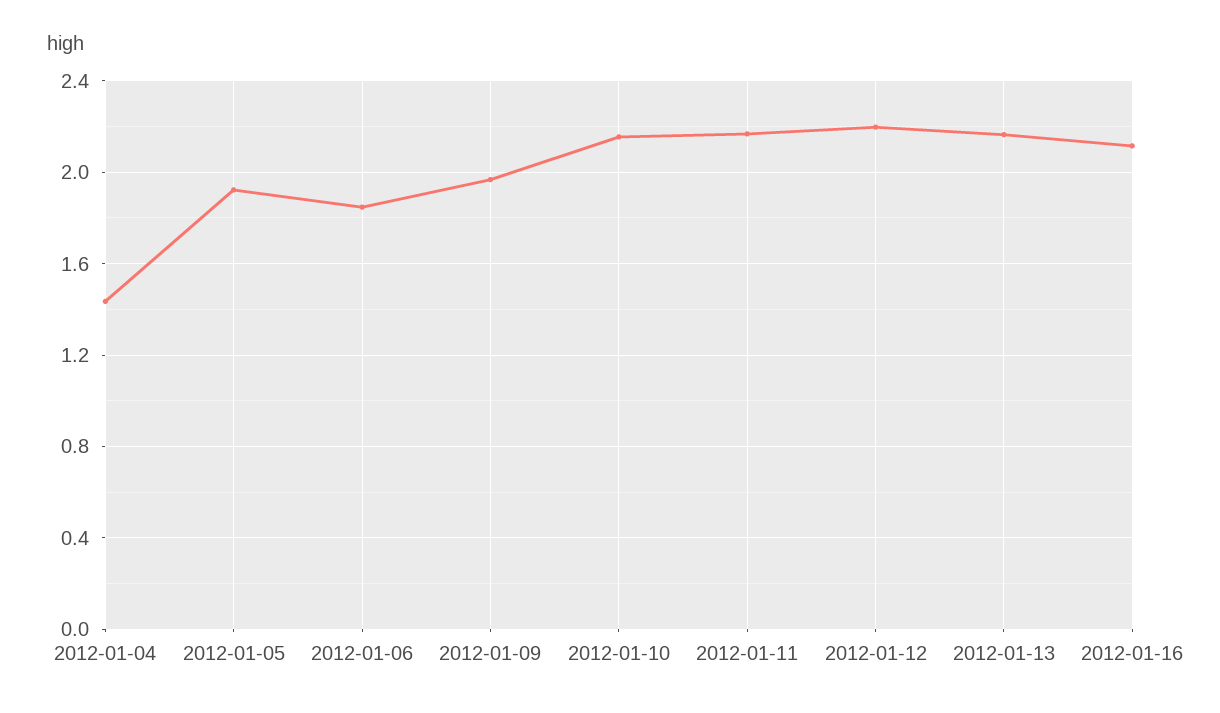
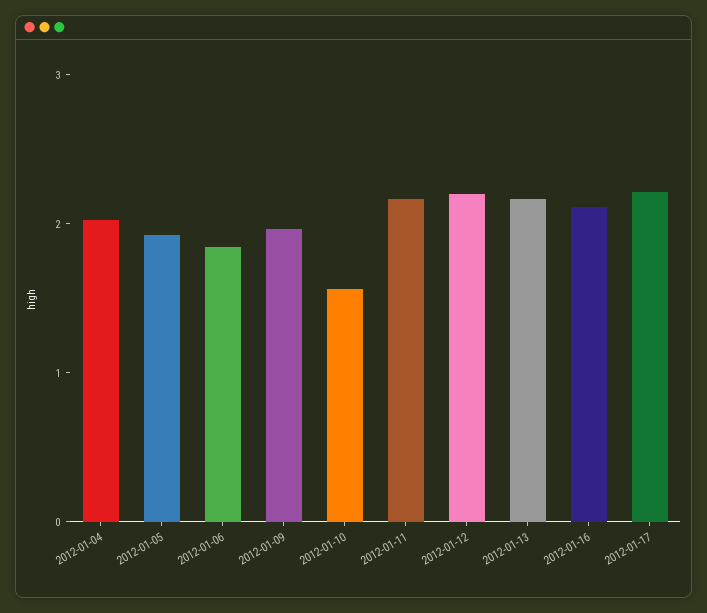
2012-01-04: 1.45 -> 2
2012-01-10: 2.15 -> 1.6
2012-01-17: none -> 2.2

